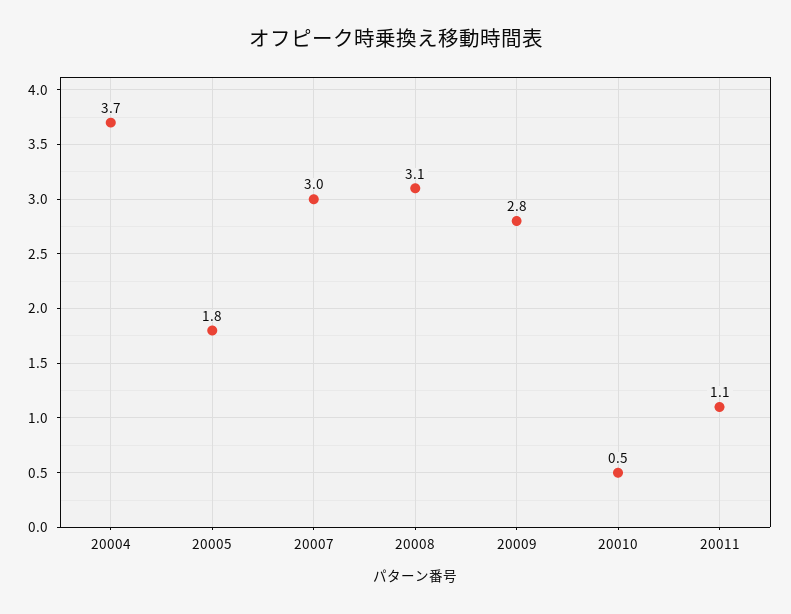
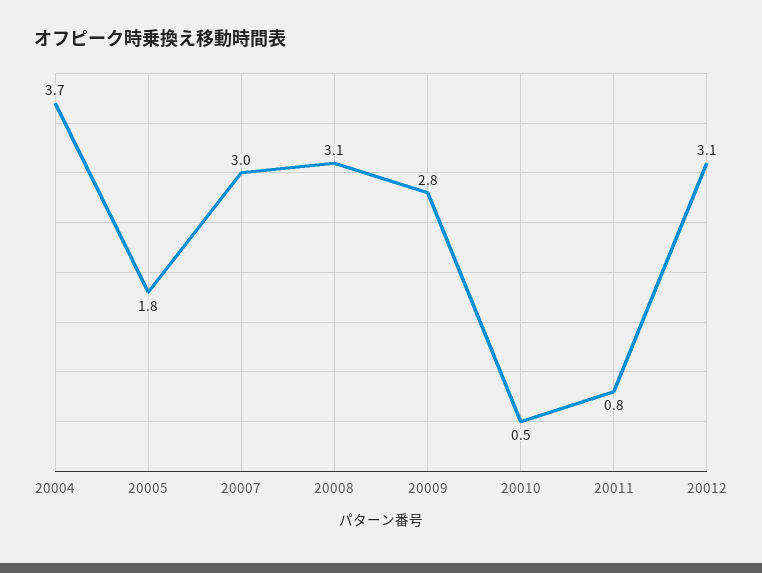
20011: 1.1 -> 0.8
20012: none -> 3.1

